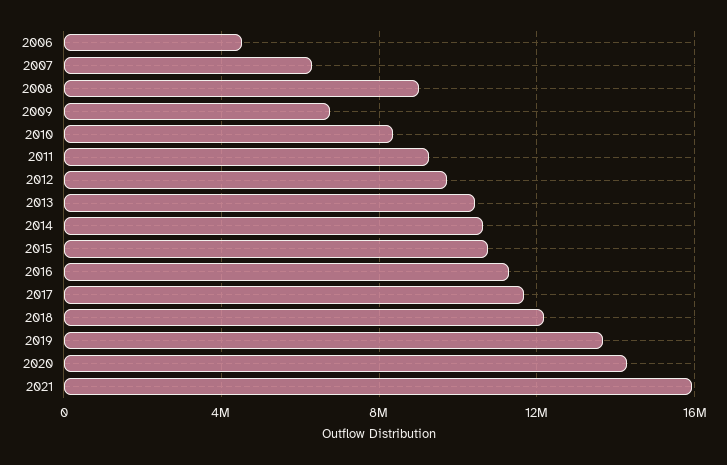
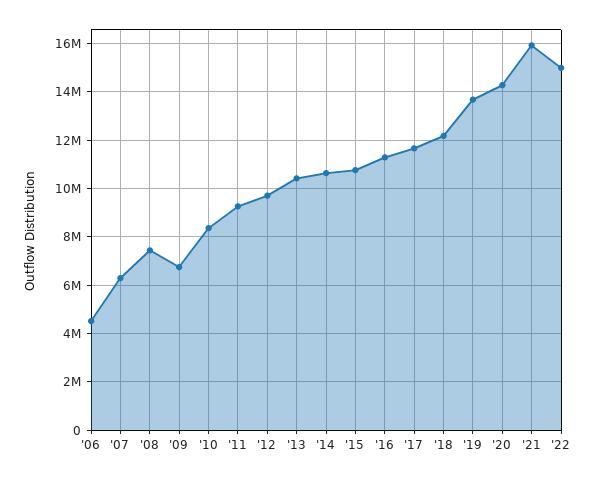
2008: 9000000 -> 7500000
'22: none -> 15000000

